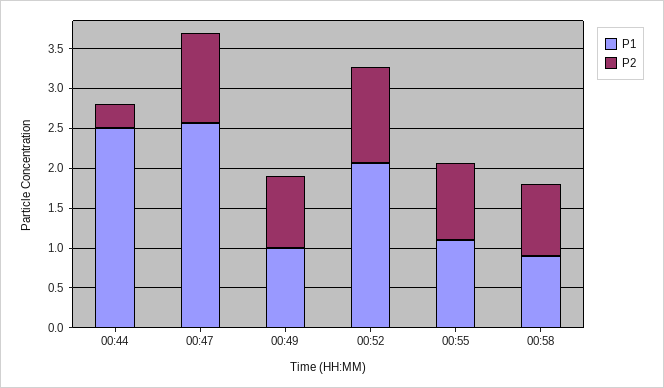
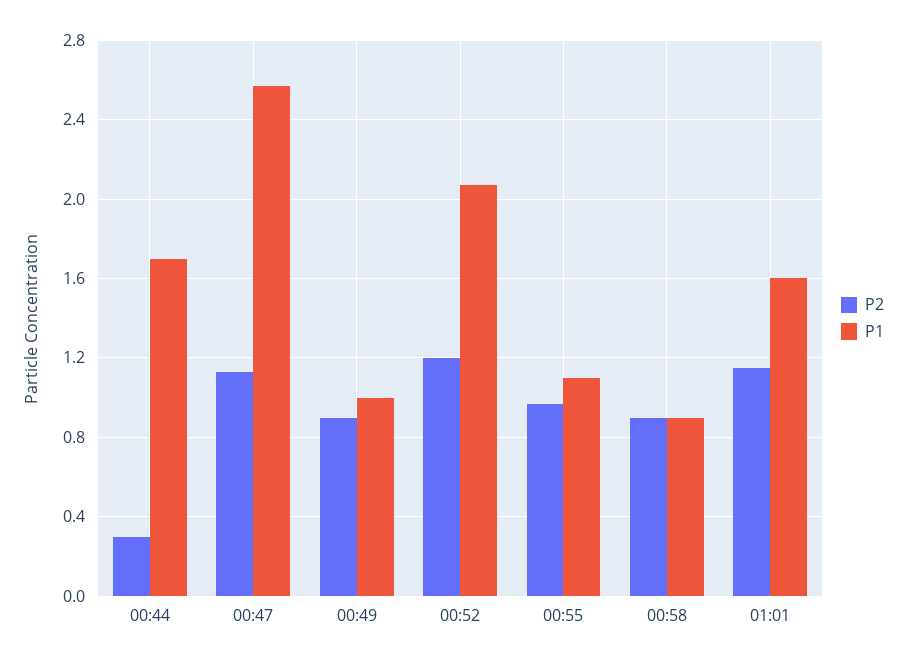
P1, 00:44: 2.5 -> 1.7
P2, 01:01: none -> 1.15
P1, 01:01: none -> 1.6

